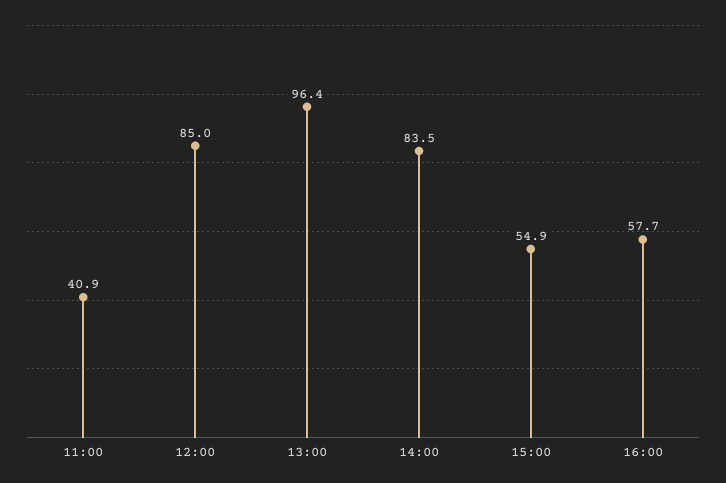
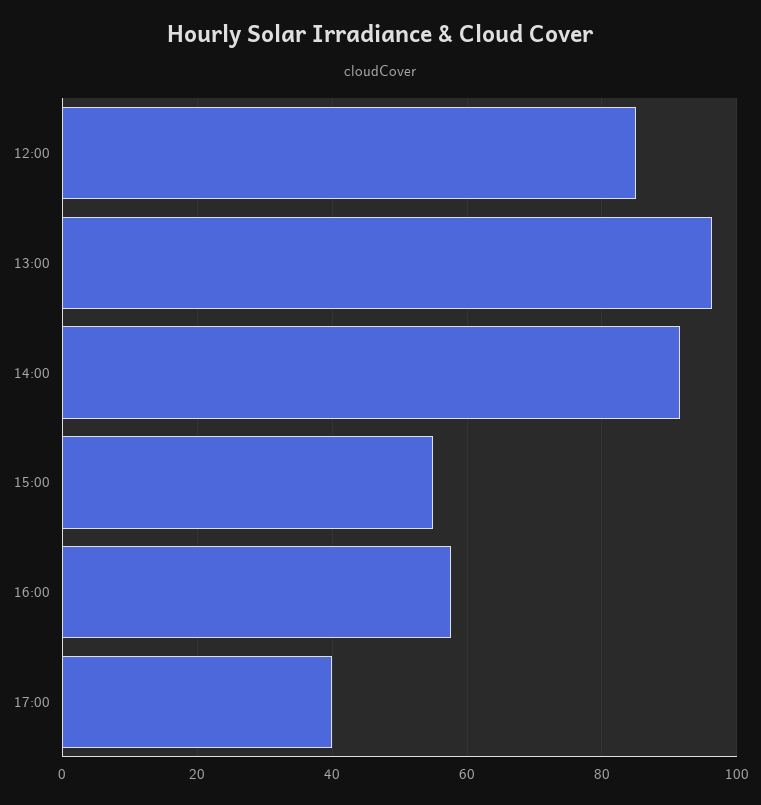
11:00: 40.9 -> none
14:00: 83.5 -> 92
17:00: none -> 40

